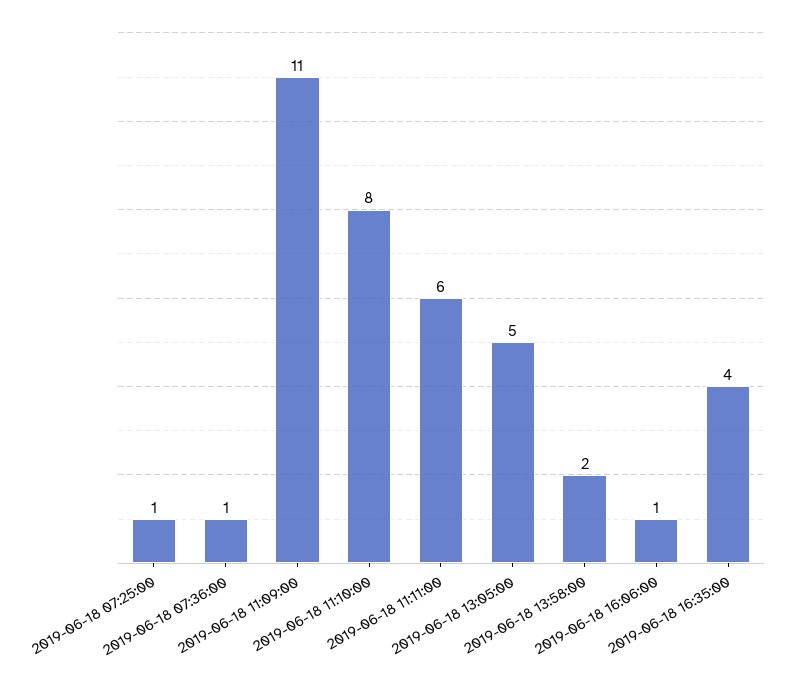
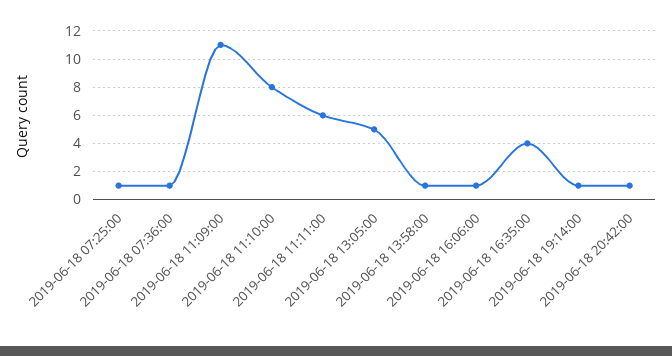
2019-06-18 13:58:00: 2 -> 1
2019-06-18 19:14:00: none -> 1
2019-06-18 20:42:00: none -> 1

